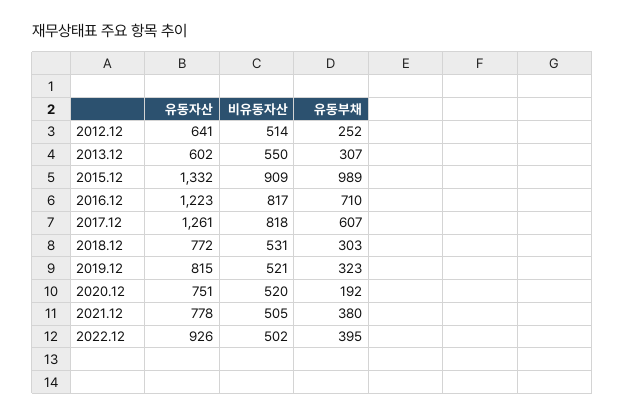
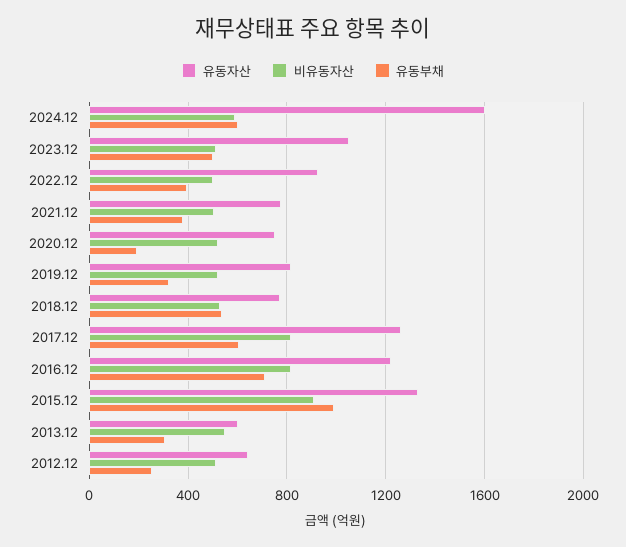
유동부채, 2018.12: 303 -> 550
유동자산, 2024.12: none -> 1600
비유동자산, 2024.12: none -> 600
유동부채, 2024.12: none -> 600
유동자산, 2023.12: none -> 1050
비유동자산, 2023.12: none -> 500
유동부채, 2023.12: none -> 500

